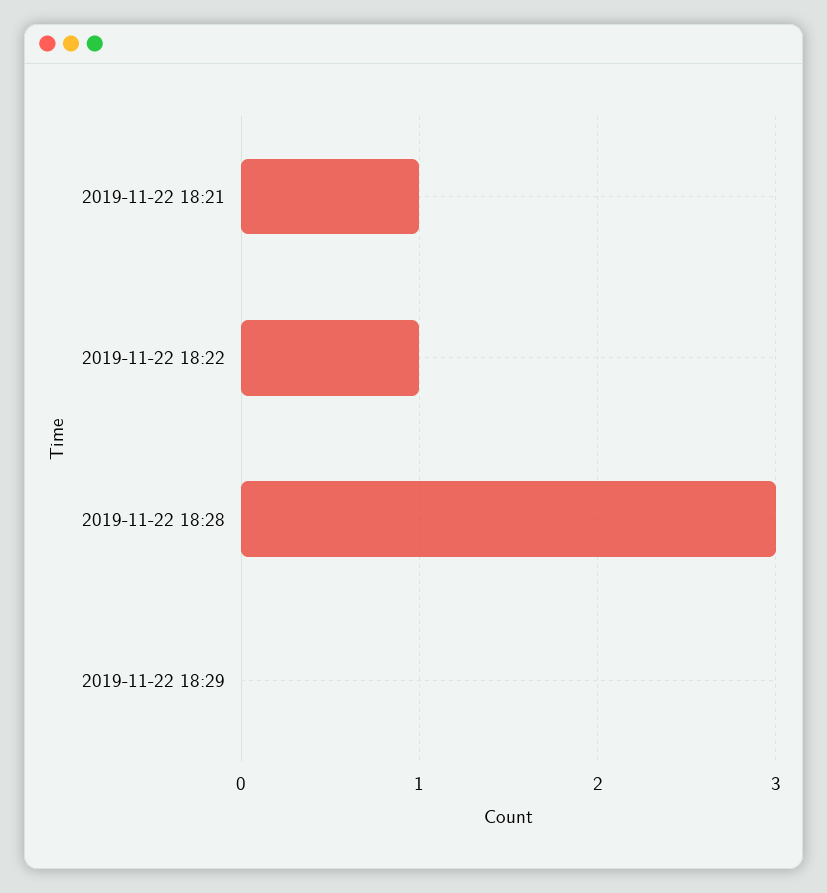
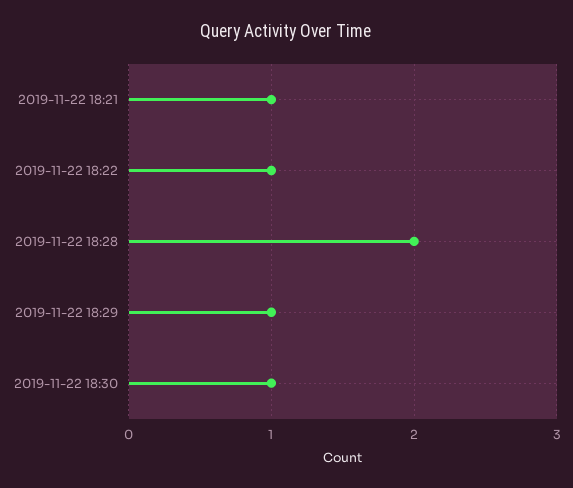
2019-11-22 18:28: 3 -> 2
2019-11-22 18:29: 0 -> 1
2019-11-22 18:30: none -> 1

